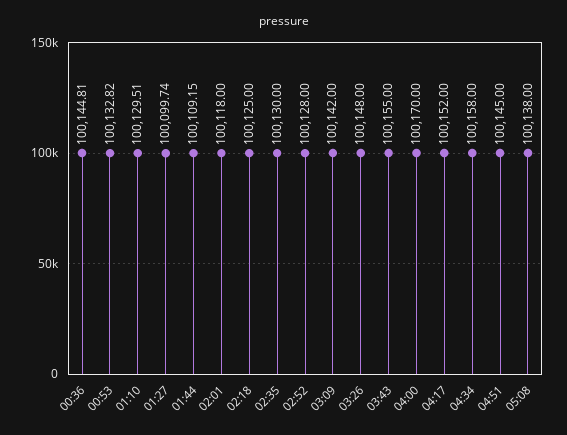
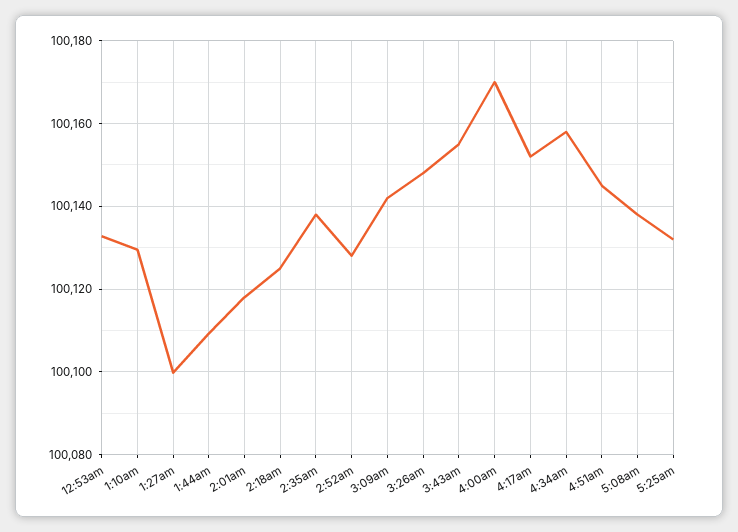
00:36: 100144.81 -> none
02:35: 100130 -> 100138
5:25am: none -> 100132

